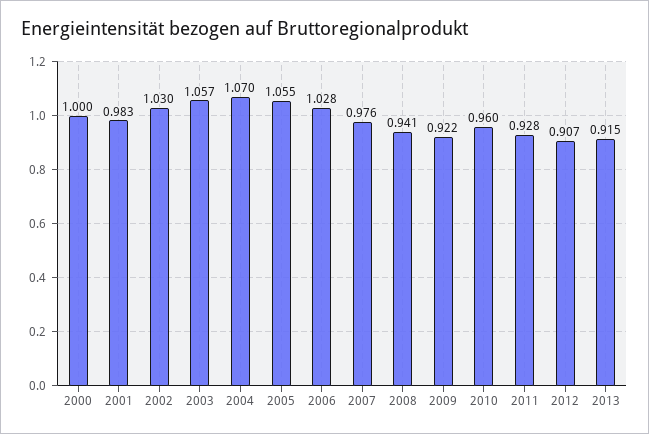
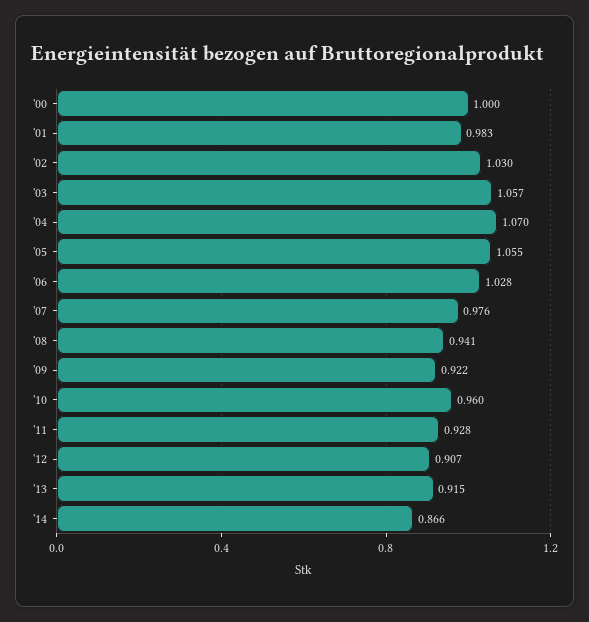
'14: none -> 0.866

